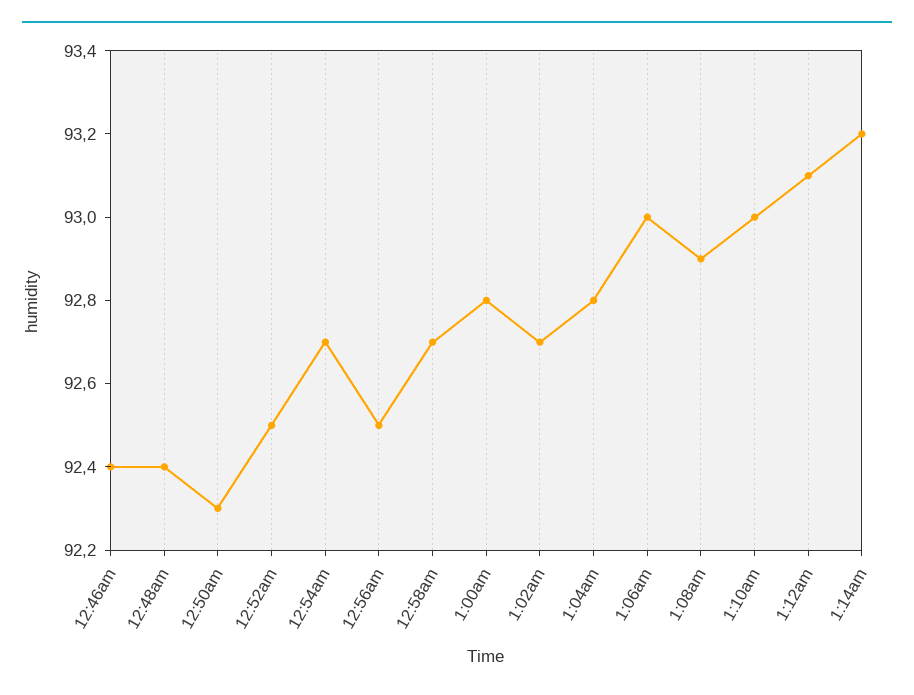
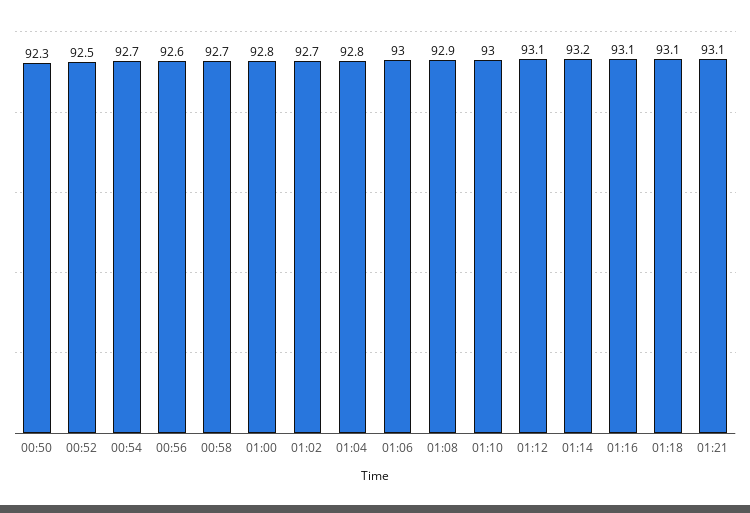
12:46am: 92.4 -> none
12:48am: 92.4 -> none
12:56am: 92.5 -> 92.6
01:16: none -> 93.1
01:18: none -> 93.1
01:21: none -> 93.1

